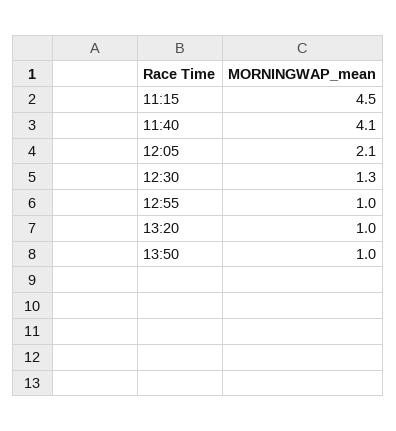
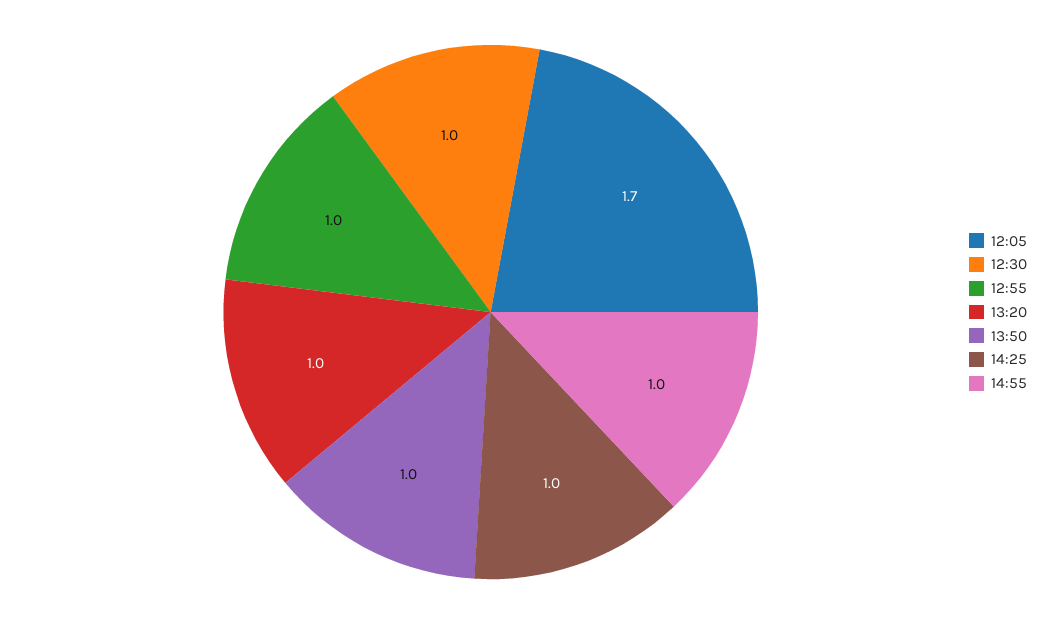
11:15: 4.5 -> none
11:40: 4.1 -> none
12:05: 2.1 -> 1.7
12:30: 1.3 -> 1
14:25: none -> 1
14:55: none -> 1

